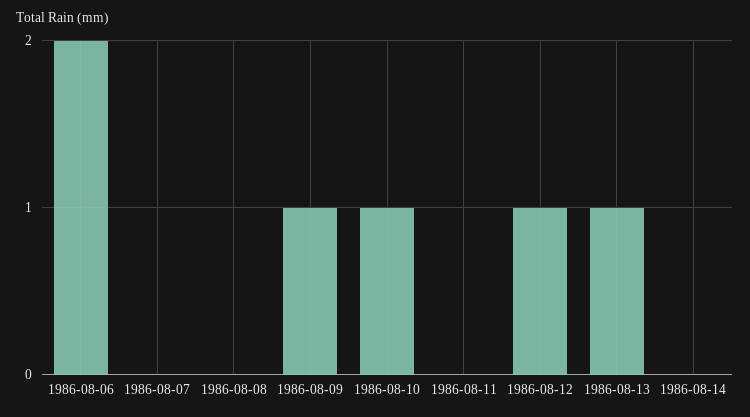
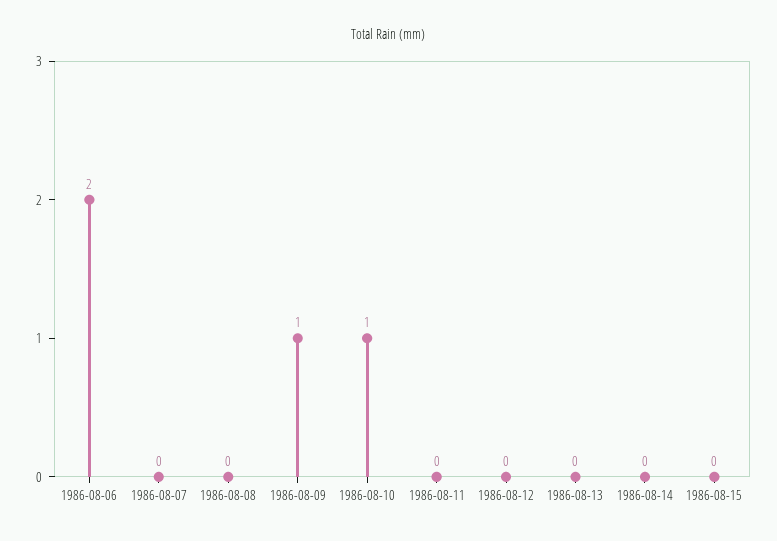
1986-08-12: 1 -> 0
1986-08-13: 1 -> 0
1986-08-15: none -> 0

